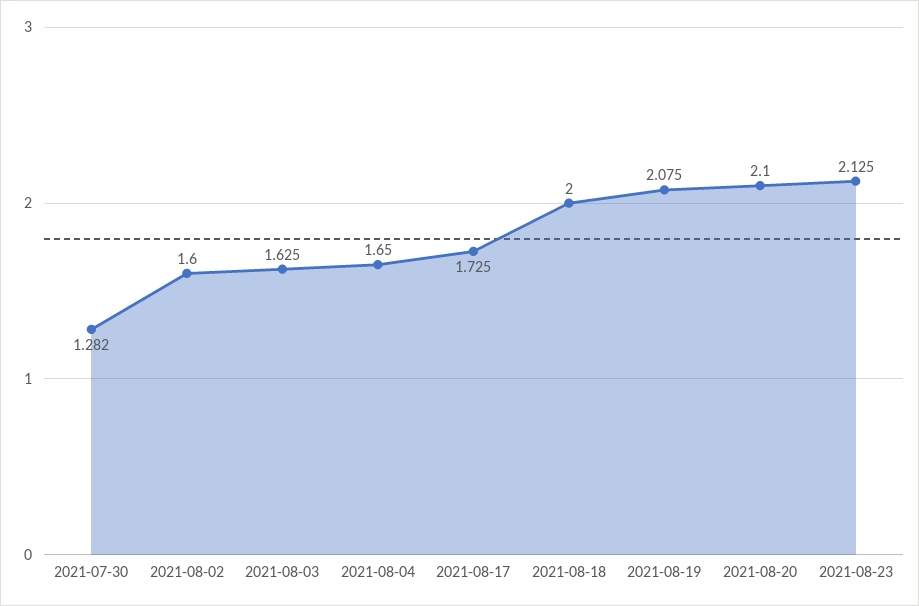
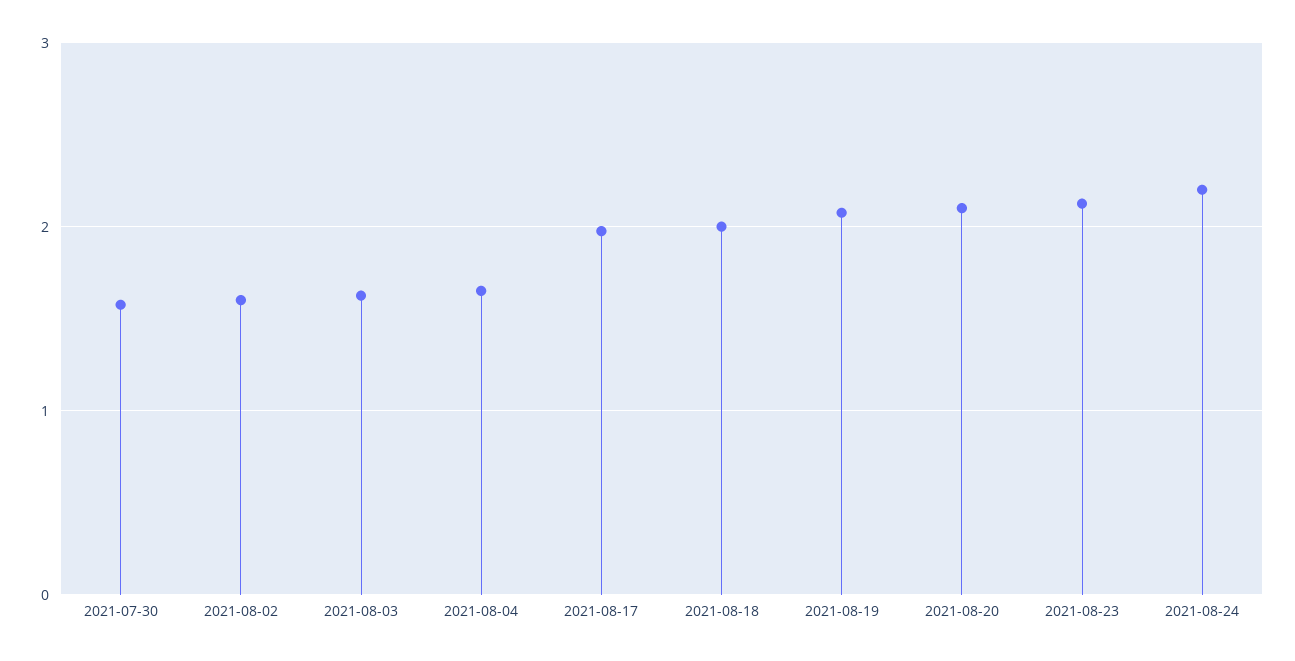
2021-07-30: 1.282 -> 1.6
2021-08-17: 1.725 -> 2
2021-08-24: none -> 2.2

